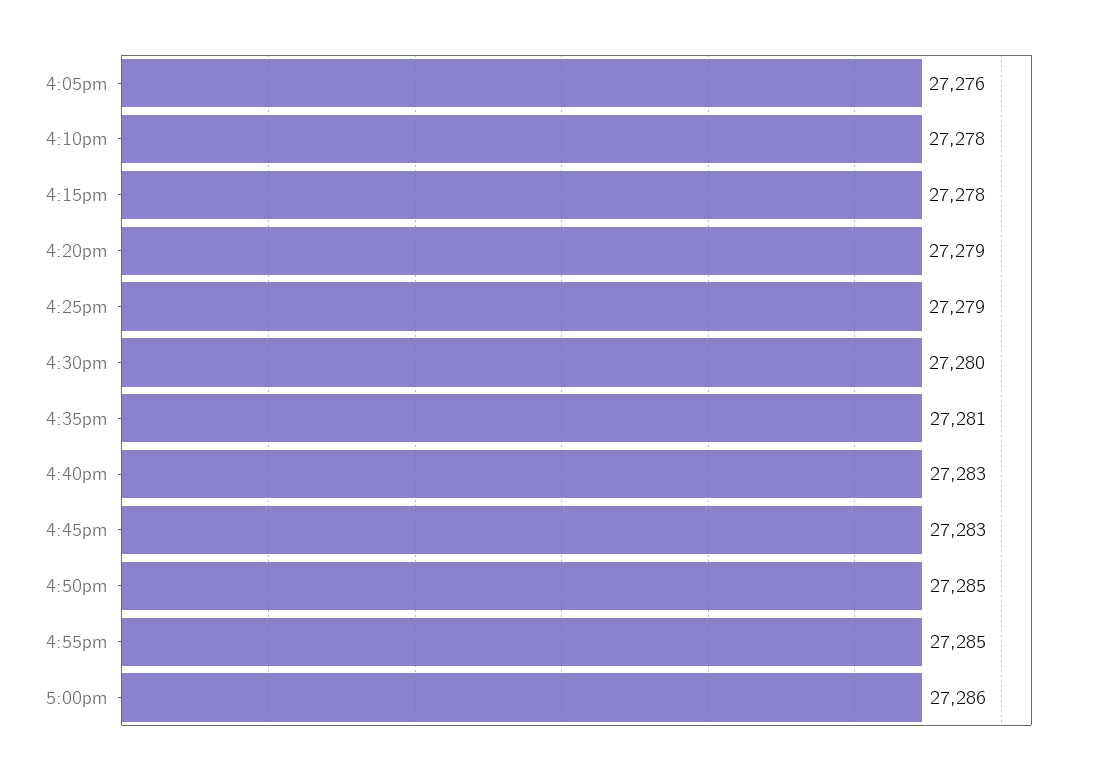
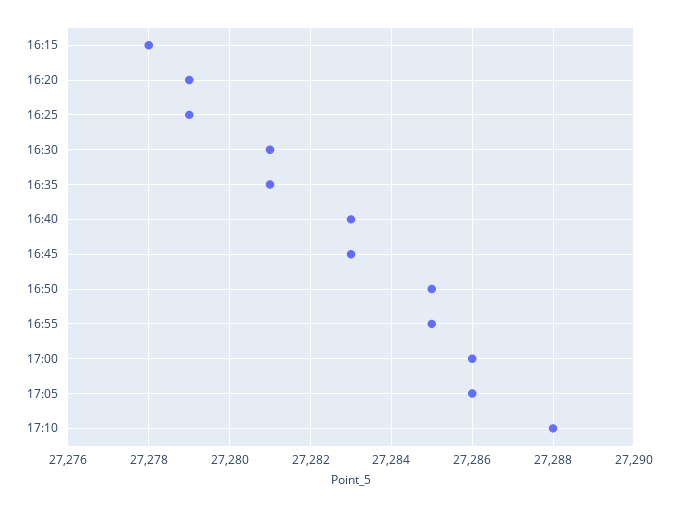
4:05pm: 27276 -> none
4:10pm: 27278 -> none
4:30pm: 27280 -> 27281
17:05: none -> 27286
17:10: none -> 27288

